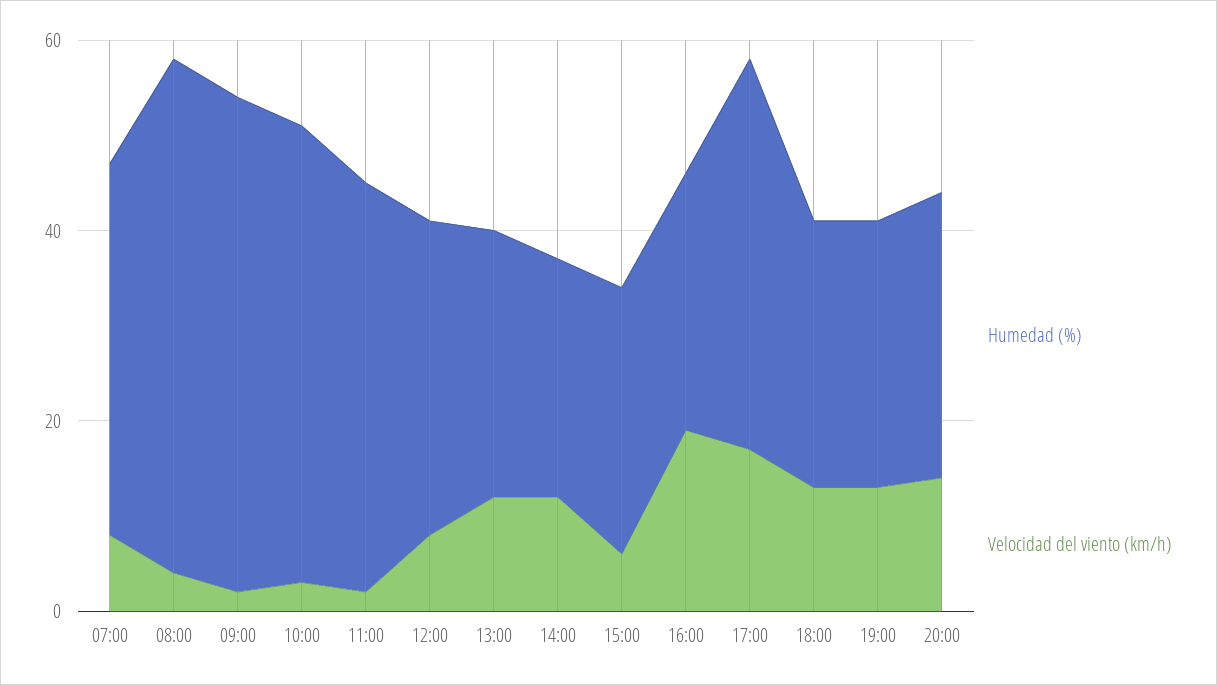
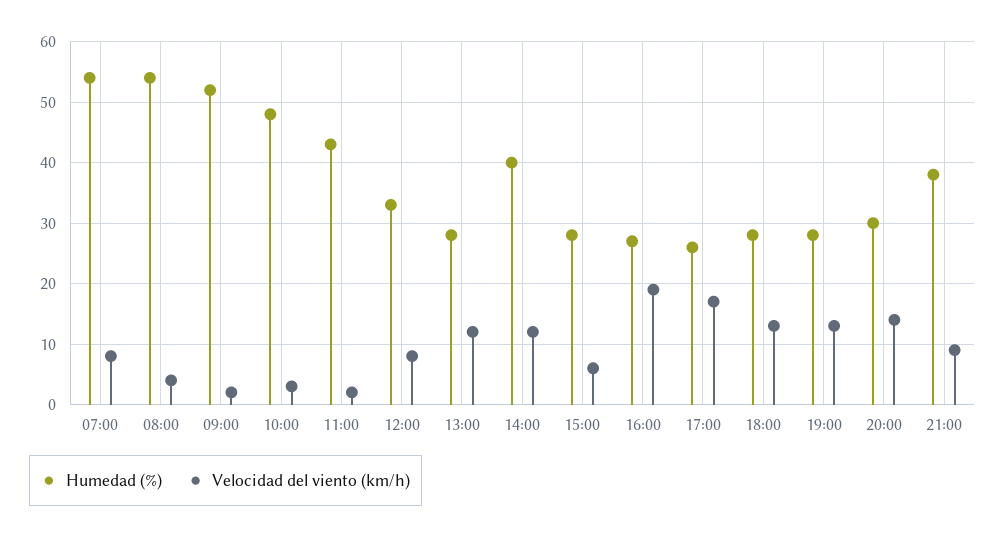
Humedad (%), 07:00: 40 -> 54
Humedad (%), 14:00: 25 -> 40
Humedad (%), 17:00: 40 -> 26
Humedad (%), 21:00: none -> 38
Velocidad del viento (km/h), 21:00: none -> 9

